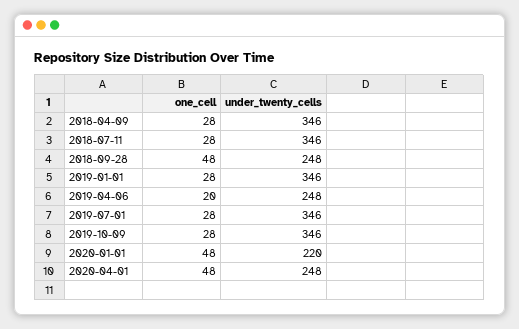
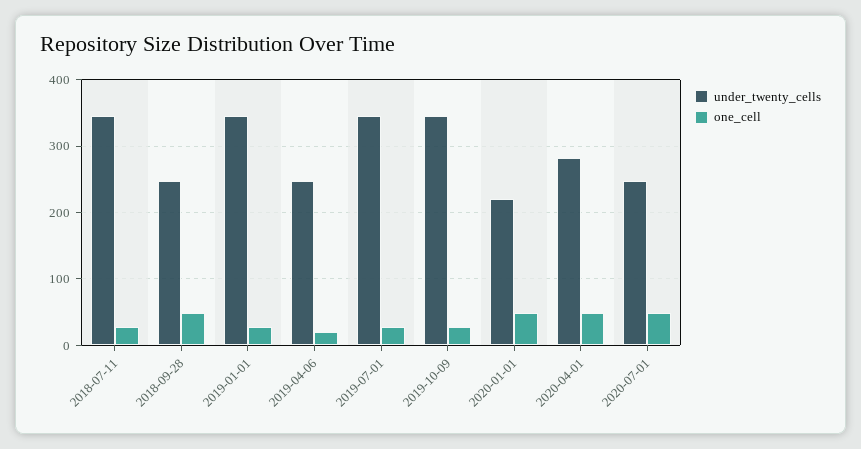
one_cell, 2018-04-09: 28 -> none
under_twenty_cells, 2018-04-09: 346 -> none
under_twenty_cells, 2020-04-01: 248 -> 280
under_twenty_cells, 2020-07-01: none -> 250
one_cell, 2020-07-01: none -> 50

